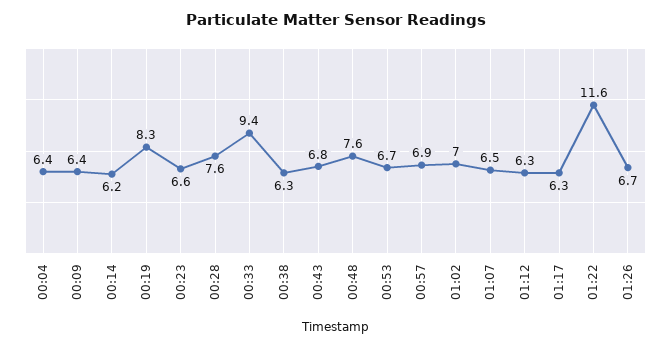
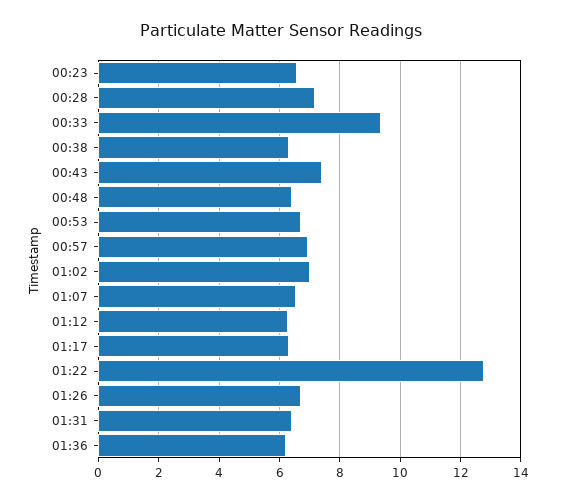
00:04: 6.4 -> none
00:09: 6.4 -> none
00:14: 6.2 -> none
00:19: 8.3 -> none
00:28: 7.6 -> 7.2
00:43: 6.8 -> 7.4
00:48: 7.6 -> 6.4
01:22: 11.6 -> 12.8
01:31: none -> 6.4
01:36: none -> 6.2

